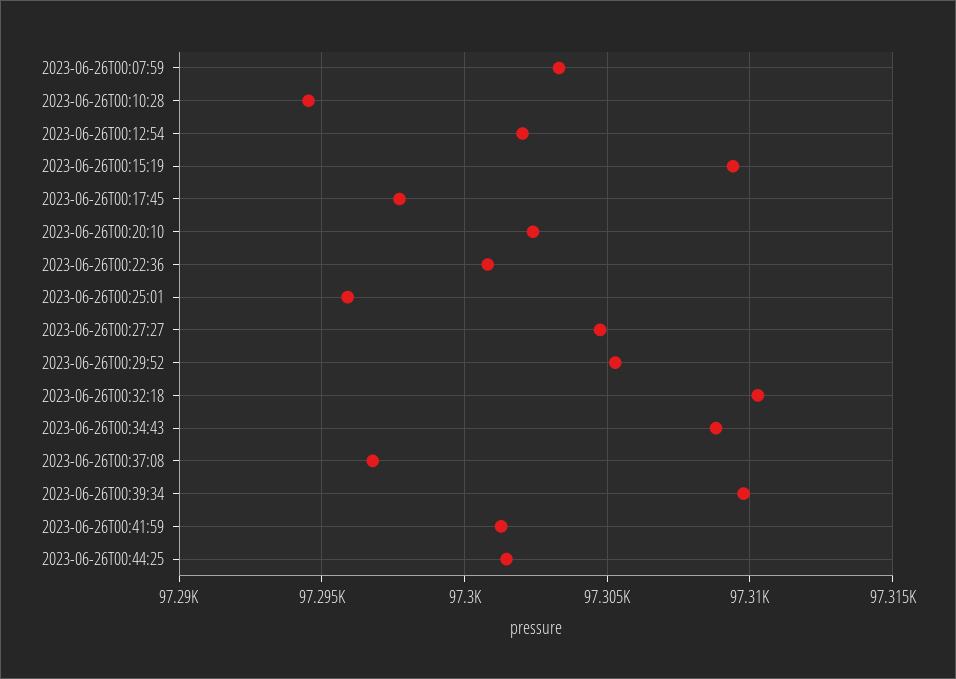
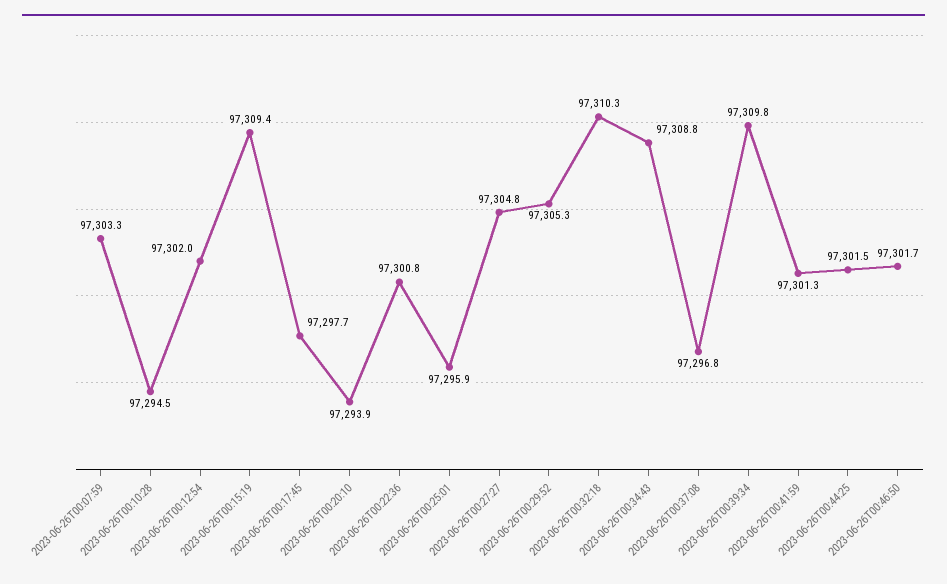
2023-06-26T00:20:10: 97302.5 -> 97293.9
2023-06-26T00:46:50: none -> 97301.7

